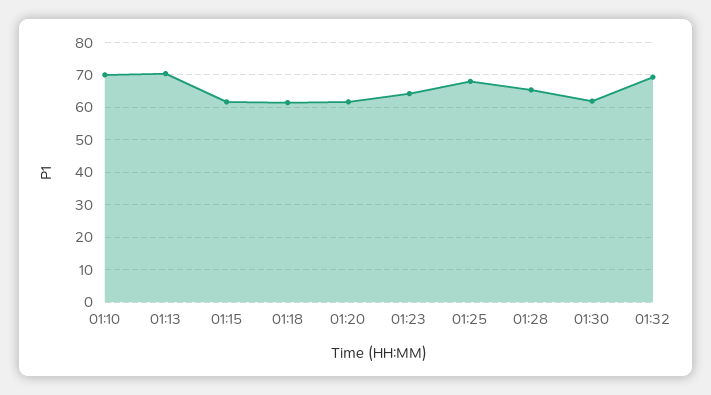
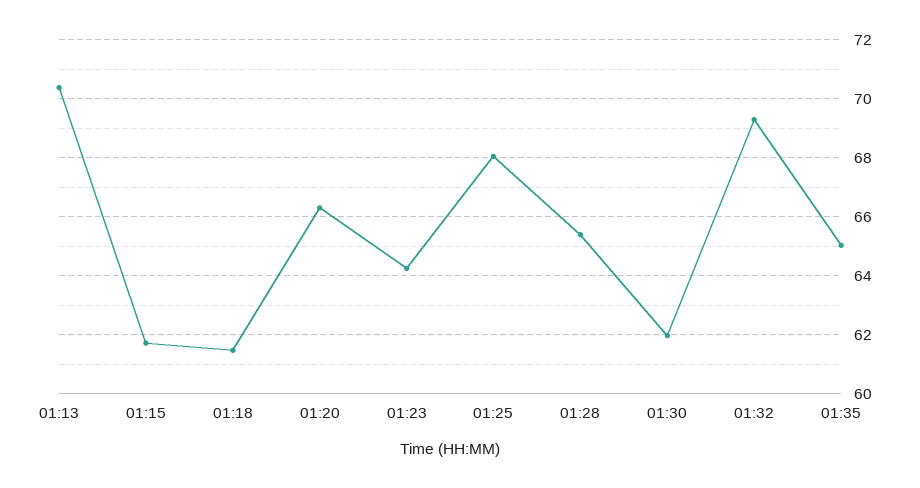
01:10: 70 -> none
01:20: 62 -> 66.25
01:35: none -> 65

